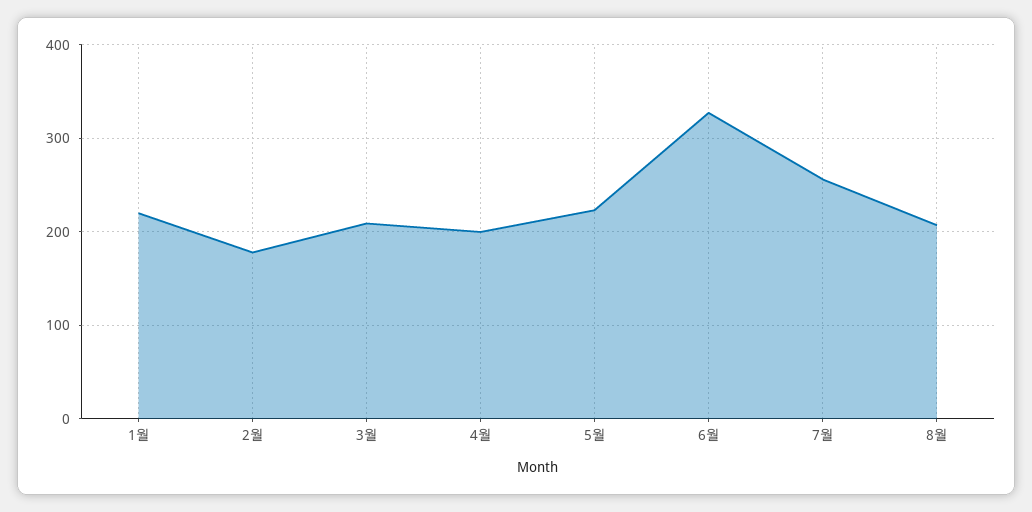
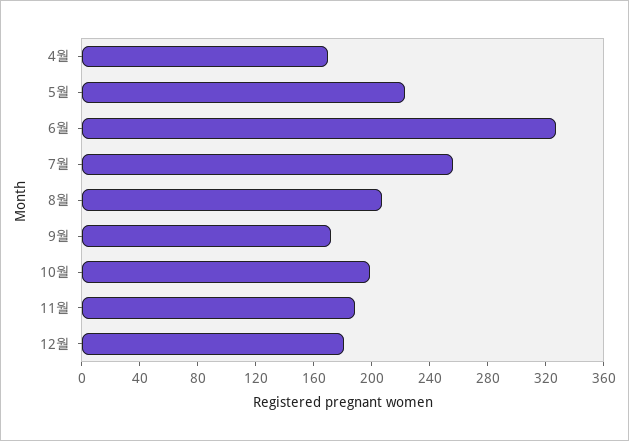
1월: 220 -> none
2월: 180 -> none
3월: 210 -> none
4월: 200 -> 170
9월: none -> 170
10월: none -> 200
11월: none -> 190
12월: none -> 180

